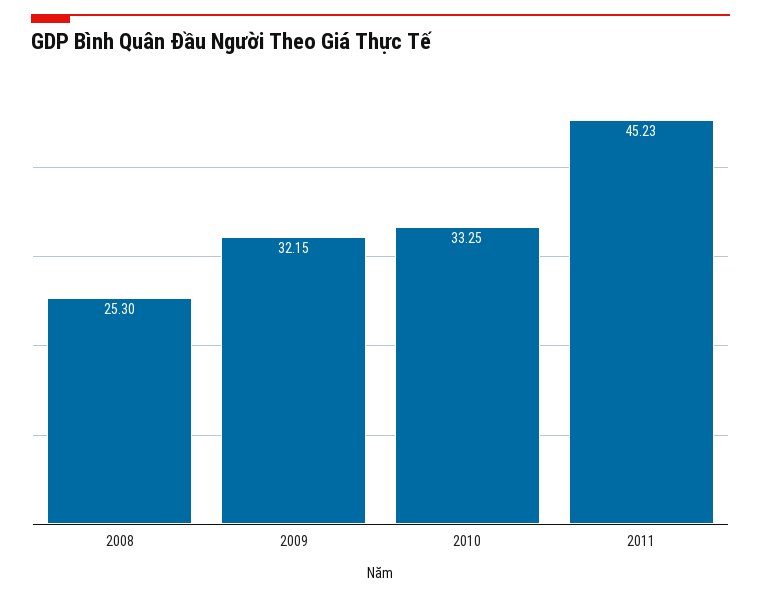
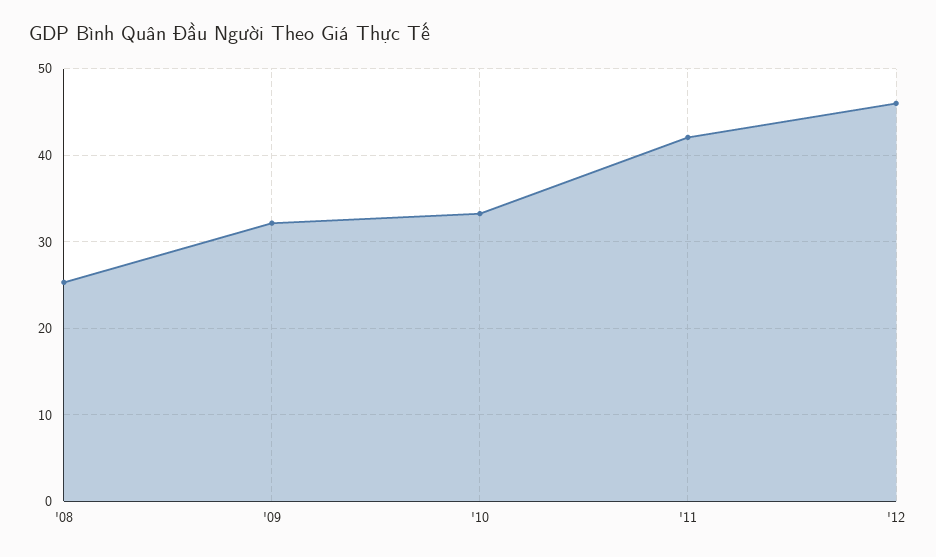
2011: 45.23 -> 42
'12: none -> 46

